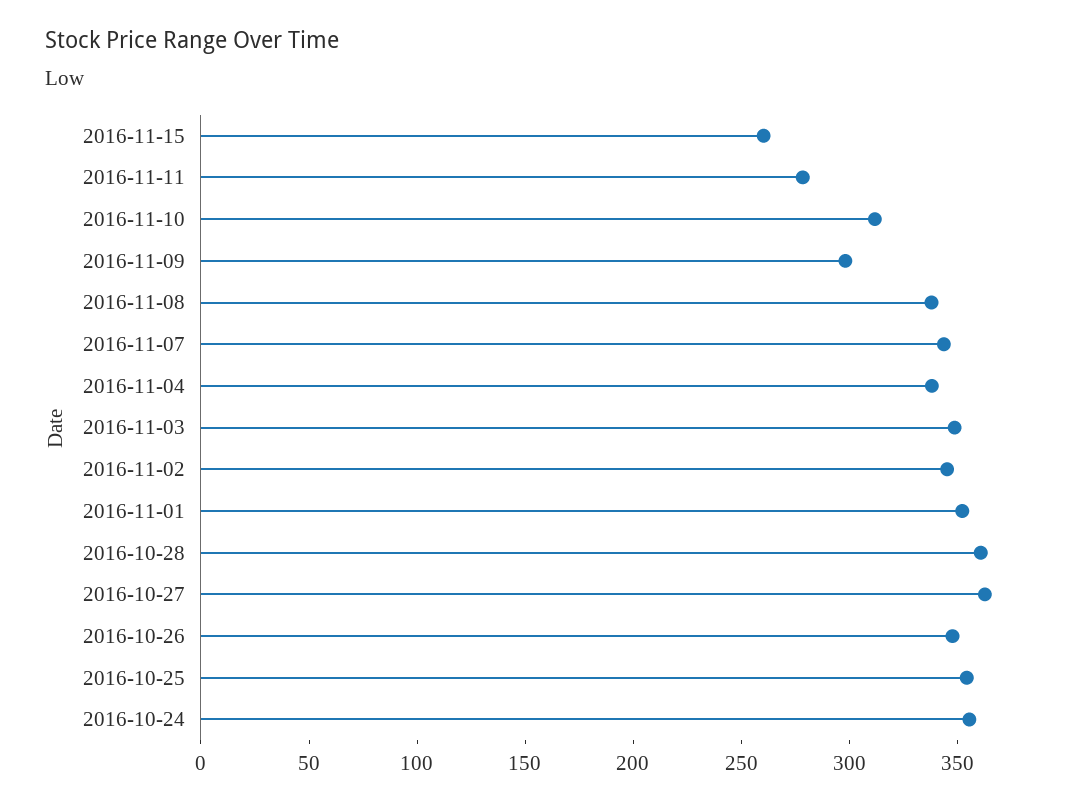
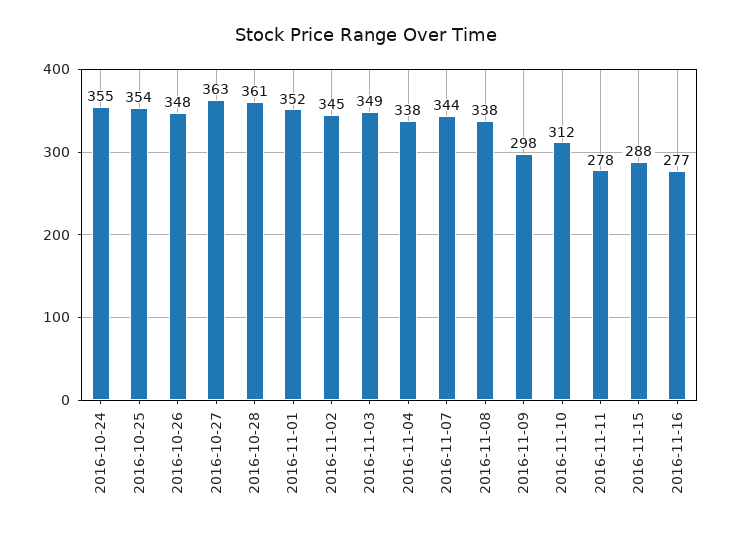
2016-11-15: 260 -> 288
2016-11-16: none -> 277

